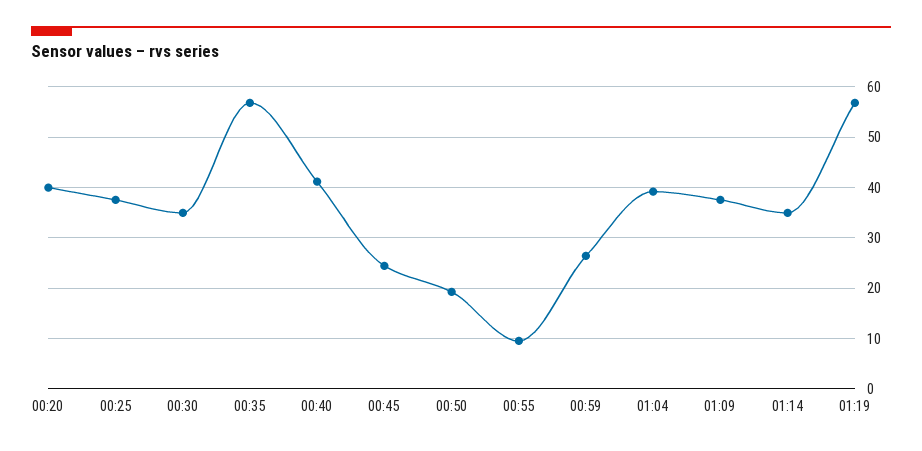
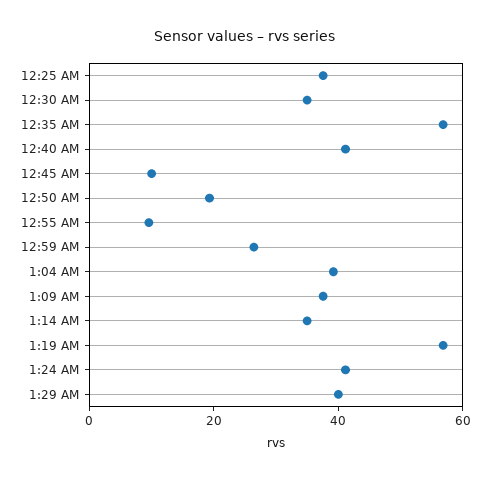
00:20: 40 -> none
00:45: 24 -> 10
1:24 AM: none -> 40
1:29 AM: none -> 40

